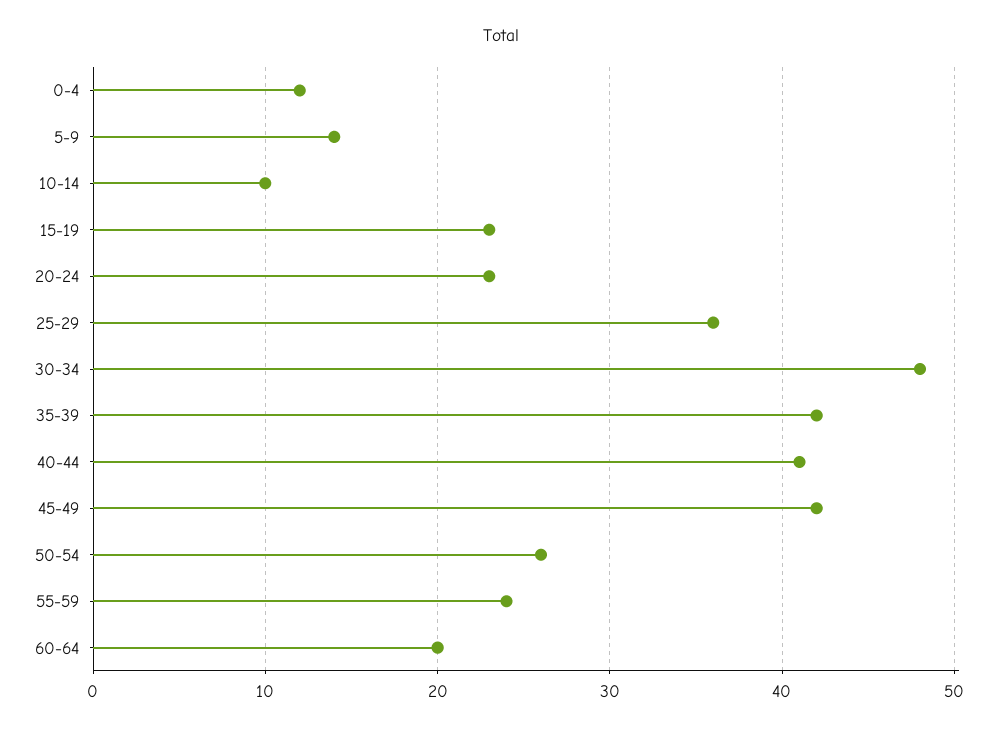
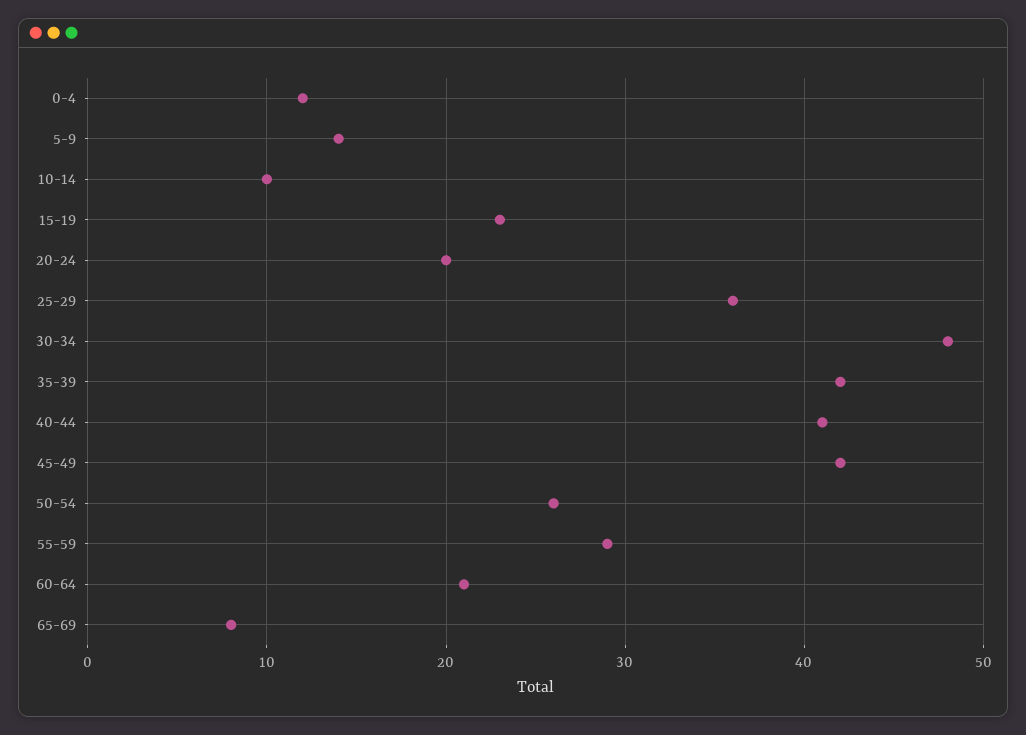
20-24: 23 -> 20
55-59: 24 -> 29
60-64: 20 -> 21
65-69: none -> 8

